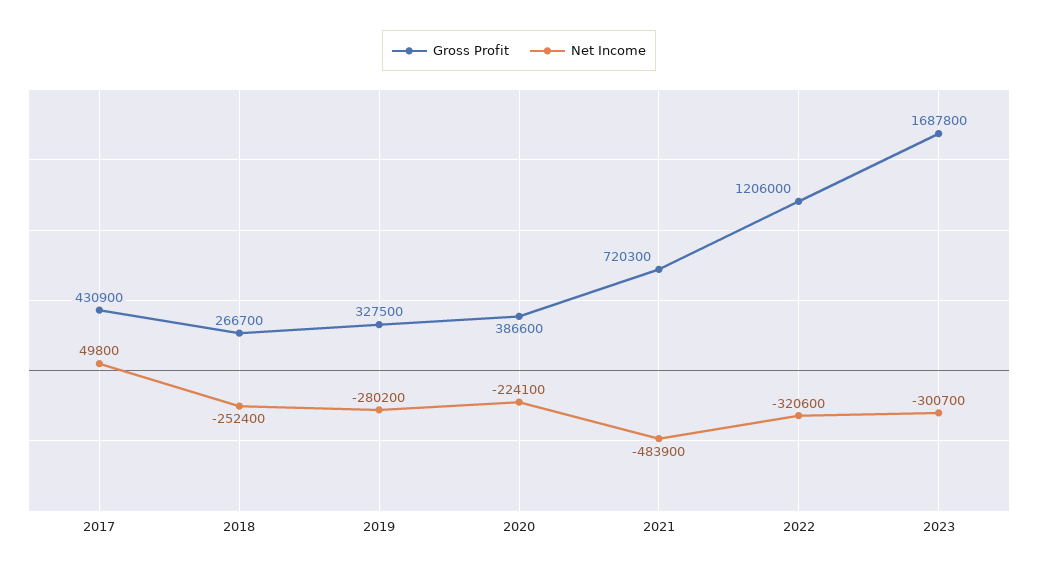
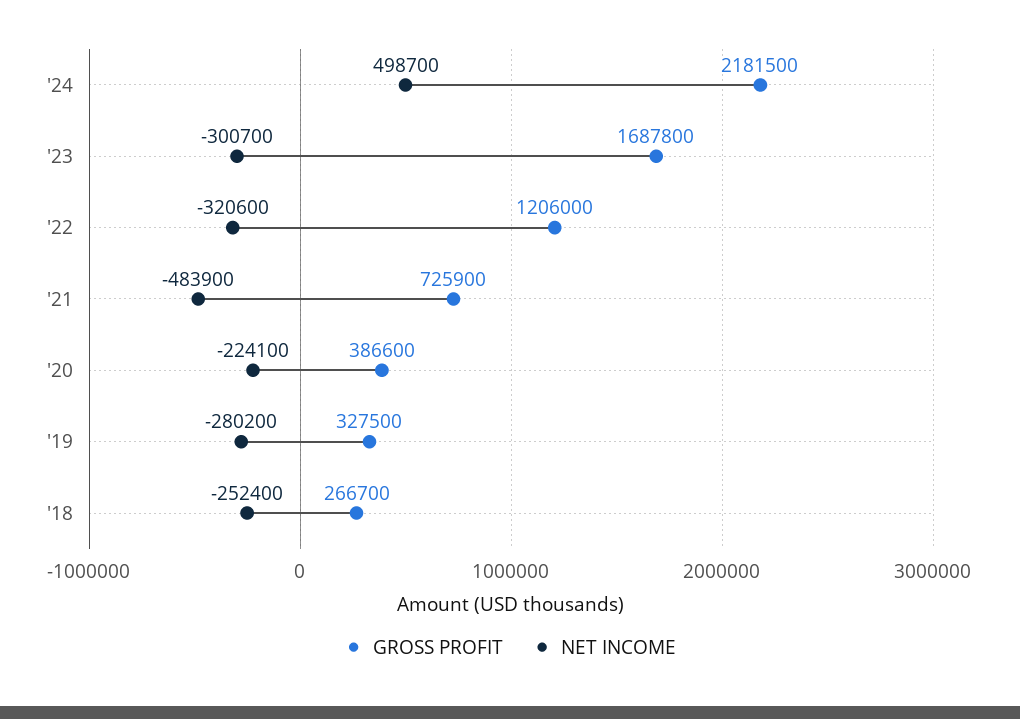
Gross Profit, 2017: 430900 -> none
Net Income, 2017: 49800 -> none
Gross Profit, 2021: 720300 -> 725900
Gross Profit, '24: none -> 2181500
Net Income, '24: none -> 498700

